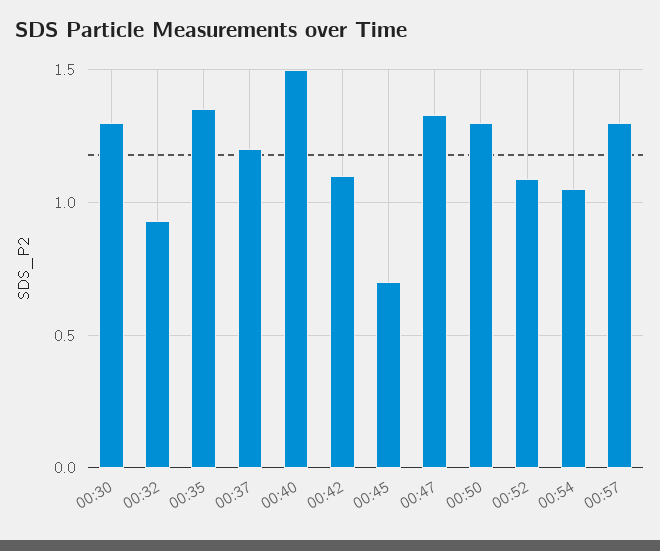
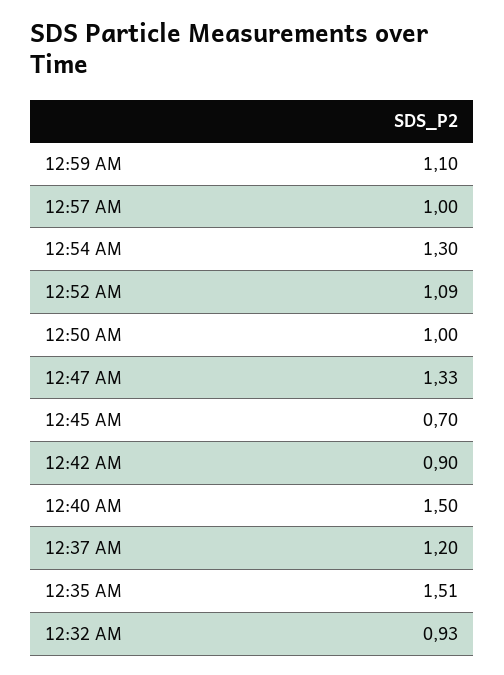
00:30: 1.3 -> none
00:35: 1.35 -> 1.51
00:42: 1.1 -> 0.9
00:50: 1.3 -> 1
00:54: 1.05 -> 1.3
00:57: 1.3 -> 1
12:59 AM: none -> 1.1

